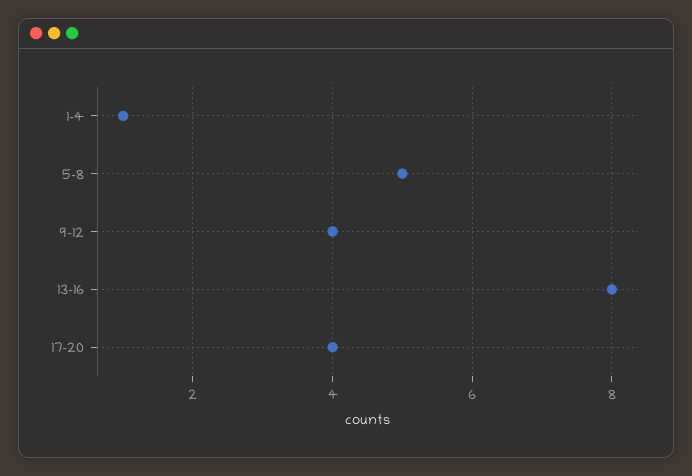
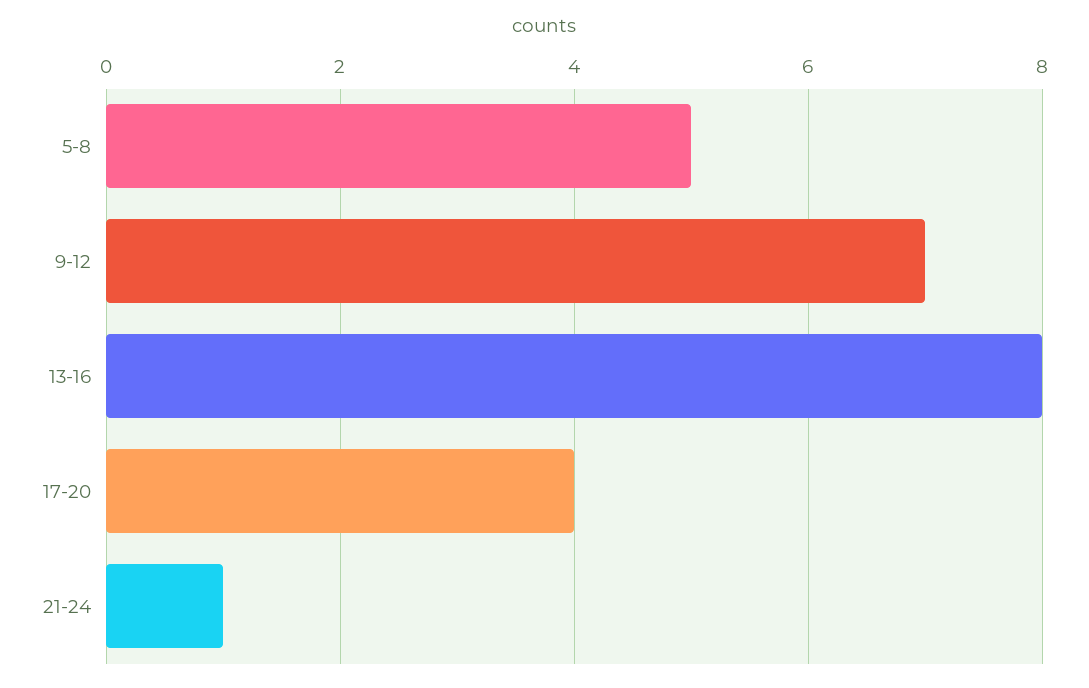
1-4: 1 -> none
9-12: 4 -> 7
21-24: none -> 1

